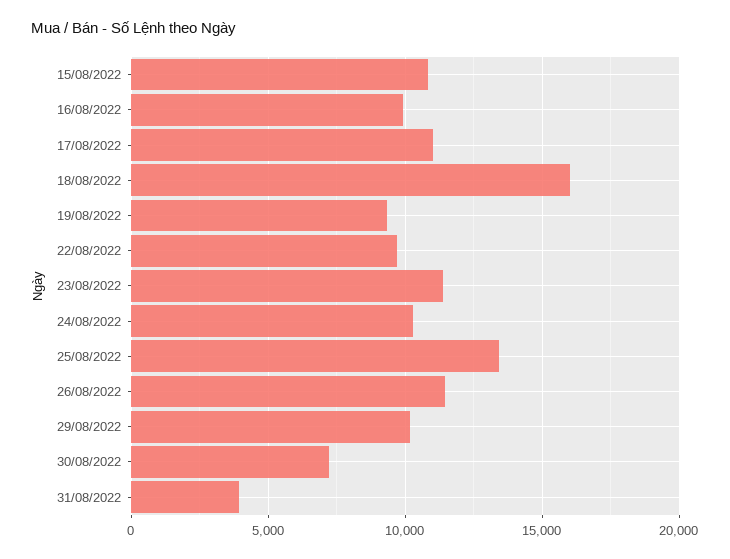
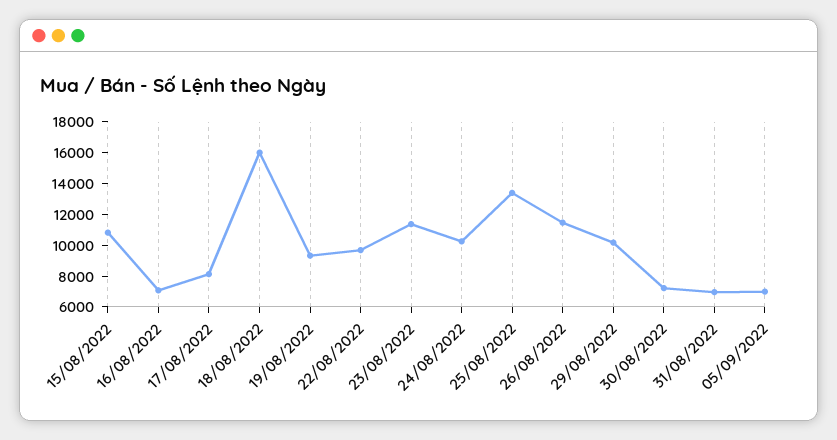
16/08/2022: 10000 -> 7000
17/08/2022: 11000 -> 8000
31/08/2022: 4000 -> 7000
05/09/2022: none -> 7000

